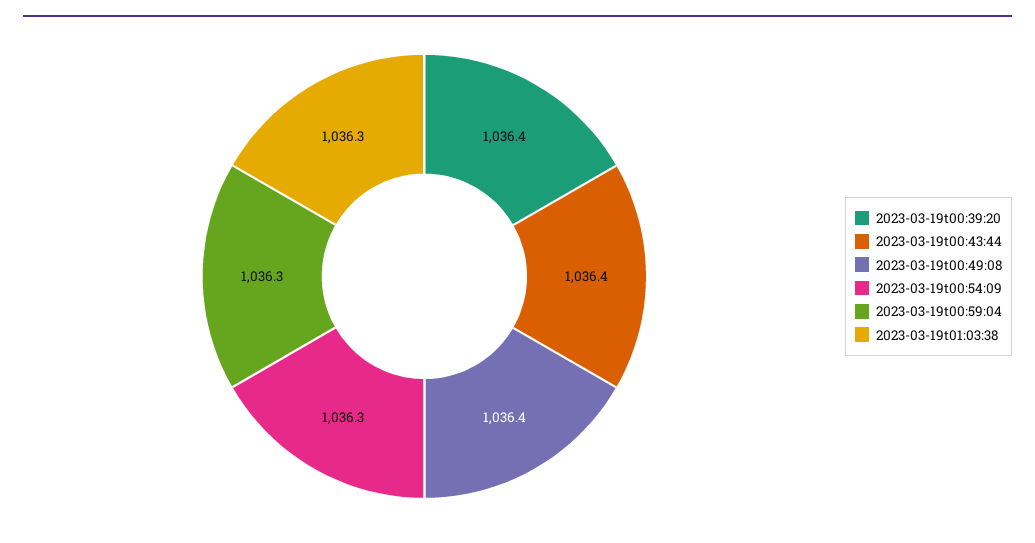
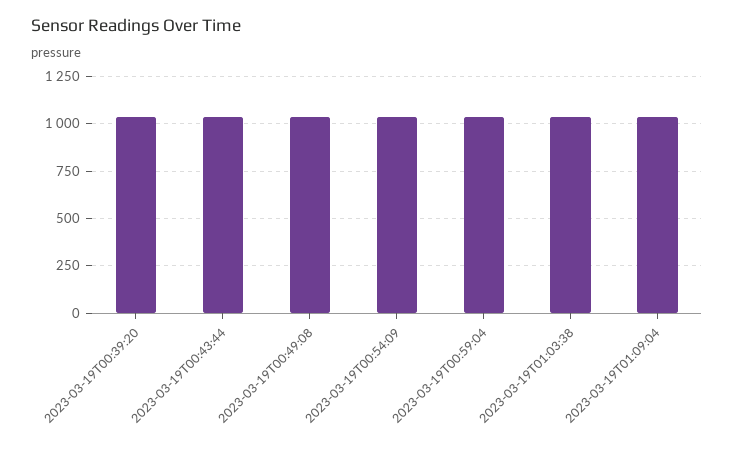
2023-03-19T01:09:04: none -> 1050

